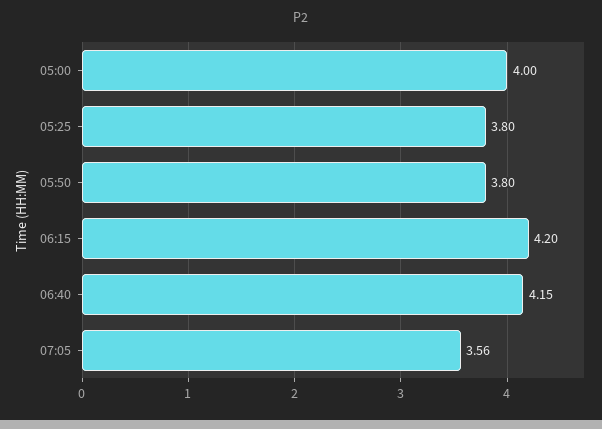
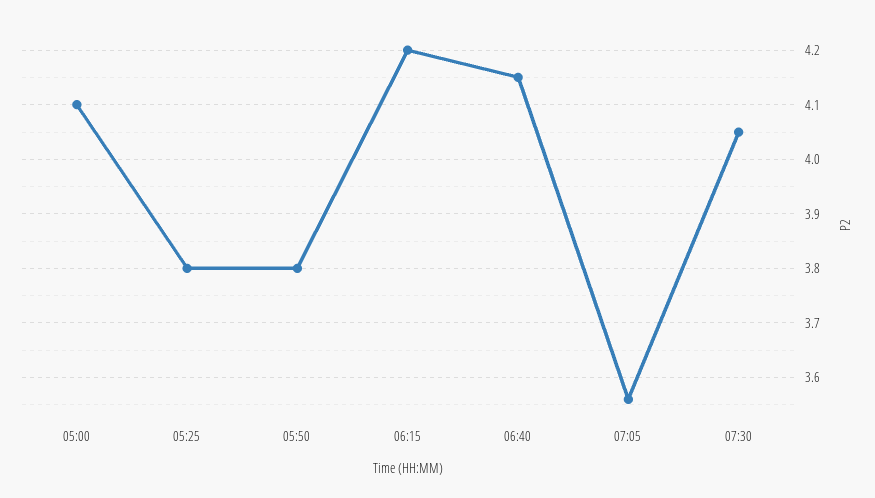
05:00: 4 -> 4.1
07:30: none -> 4.05

